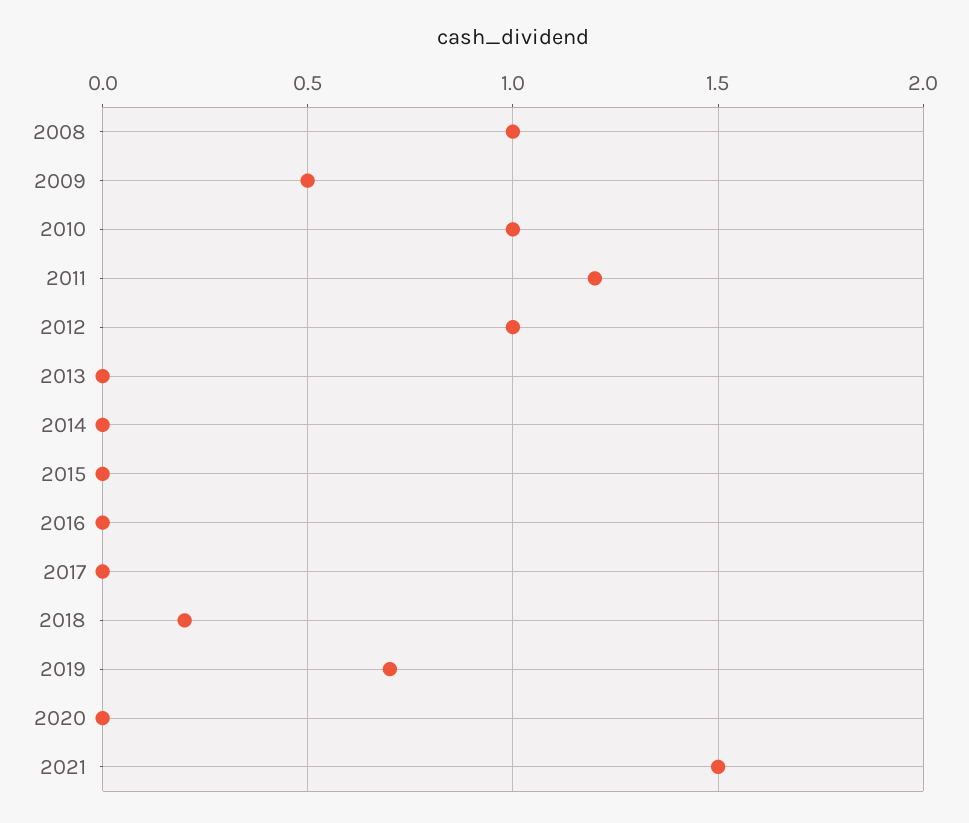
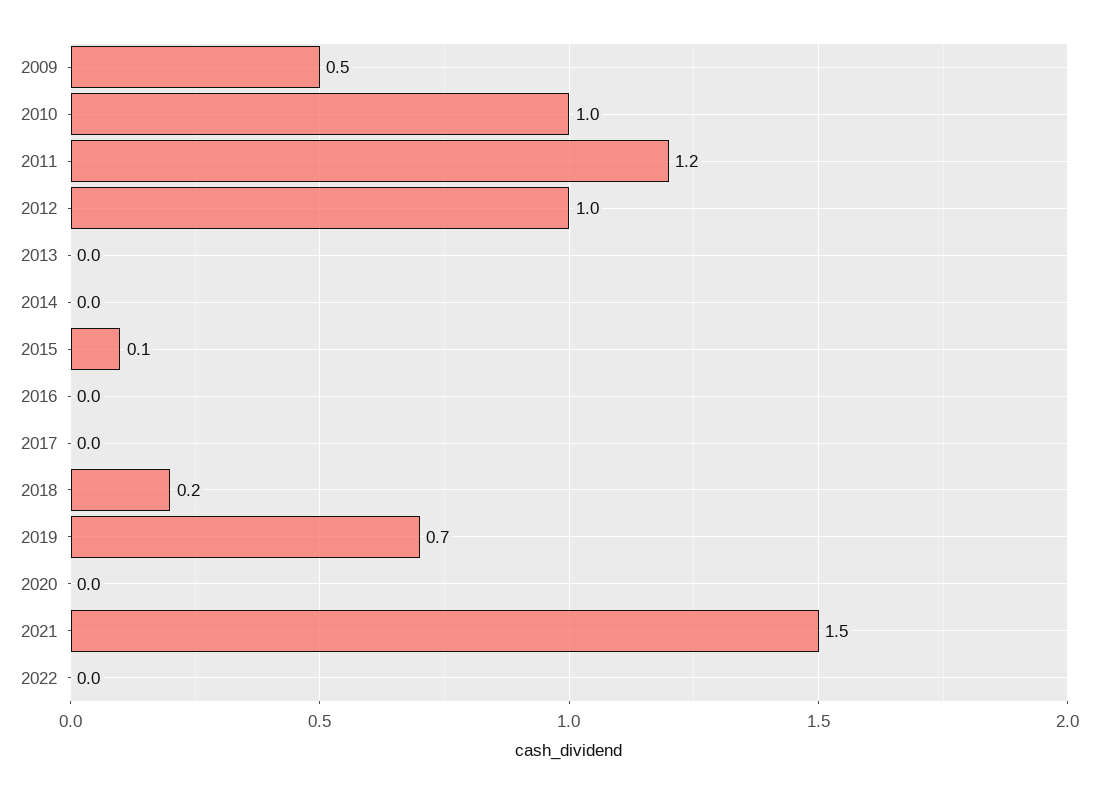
2008: 1 -> none
2015: 0 -> 0.1
2022: none -> 0

